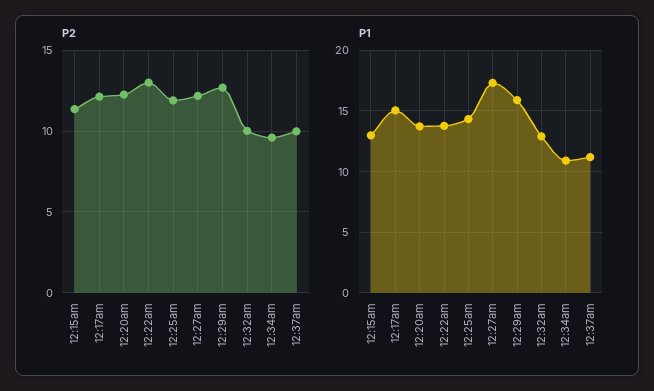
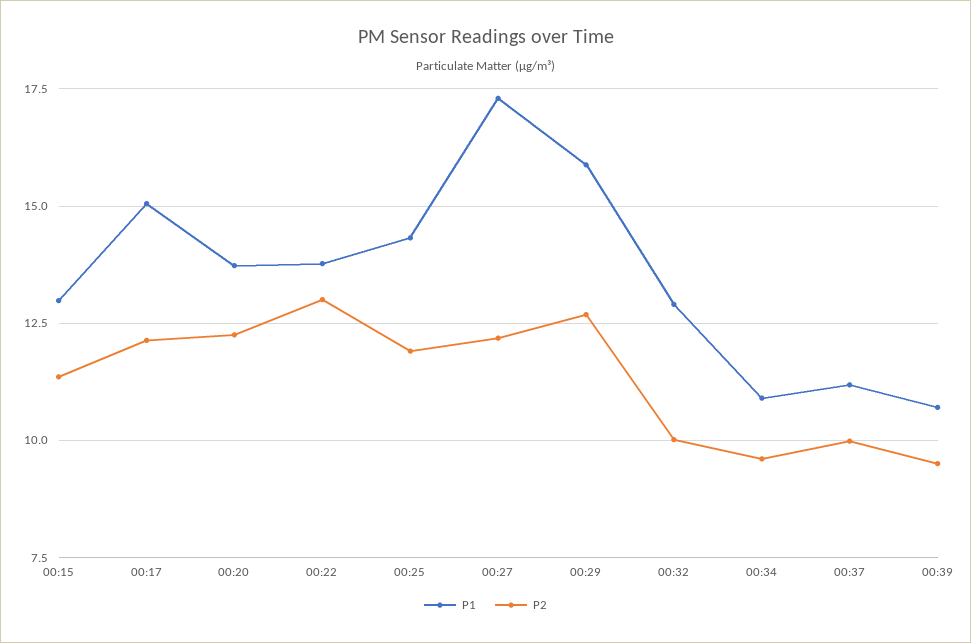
P1, 00:39: none -> 10.75
P2, 00:39: none -> 9.5

